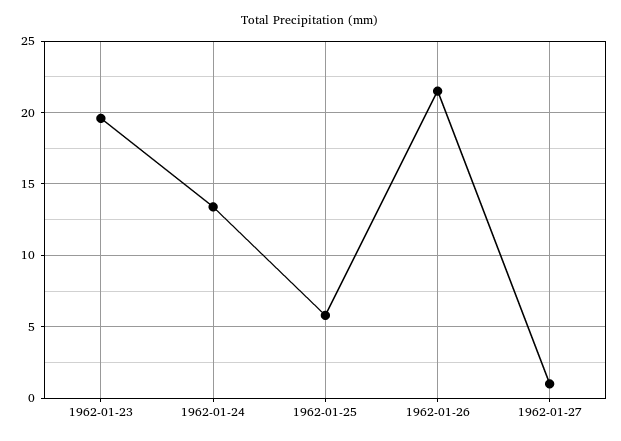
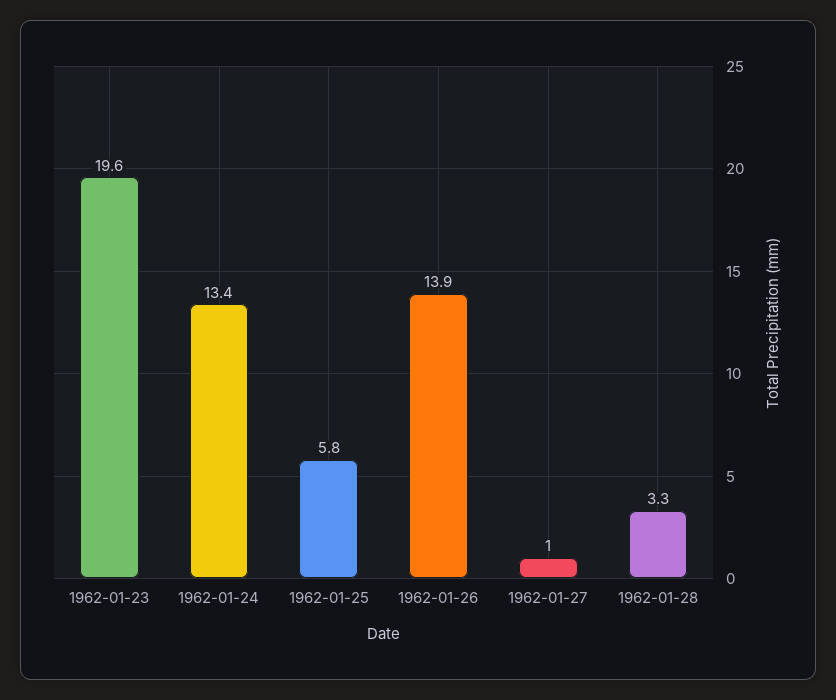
1962-01-26: 21.5 -> 13.9
1962-01-28: none -> 3.3

